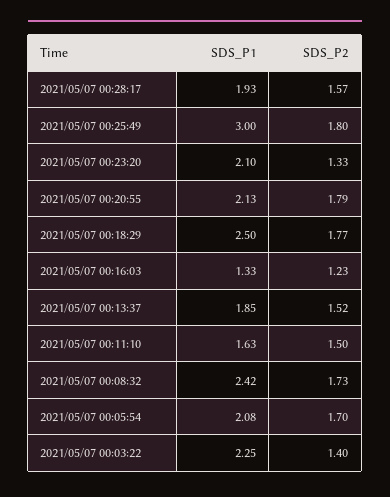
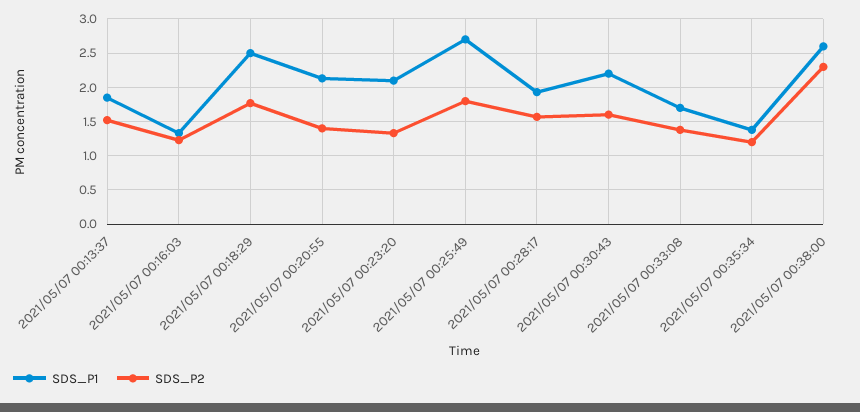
SDS_P1, 2021/05/07 00:25:49: 3 -> 2.7
SDS_P2, 2021/05/07 00:20:55: 1.79 -> 1.4
SDS_P1, 2021/05/07 00:11:10: 1.63 -> none
SDS_P2, 2021/05/07 00:11:10: 1.5 -> none
SDS_P1, 2021/05/07 00:08:32: 2.42 -> none
SDS_P2, 2021/05/07 00:08:32: 1.73 -> none
SDS_P1, 2021/05/07 00:05:54: 2.08 -> none
SDS_P2, 2021/05/07 00:05:54: 1.7 -> none
SDS_P1, 2021/05/07 00:03:22: 2.25 -> none
SDS_P2, 2021/05/07 00:03:22: 1.4 -> none
SDS_P1, 2021/05/07 00:30:43: none -> 2.2
SDS_P2, 2021/05/07 00:30:43: none -> 1.6
SDS_P1, 2021/05/07 00:33:08: none -> 1.7
SDS_P2, 2021/05/07 00:33:08: none -> 1.4
SDS_P1, 2021/05/07 00:35:34: none -> 1.4
SDS_P2, 2021/05/07 00:35:34: none -> 1.2
SDS_P1, 2021/05/07 00:38:00: none -> 2.6
SDS_P2, 2021/05/07 00:38:00: none -> 2.3

